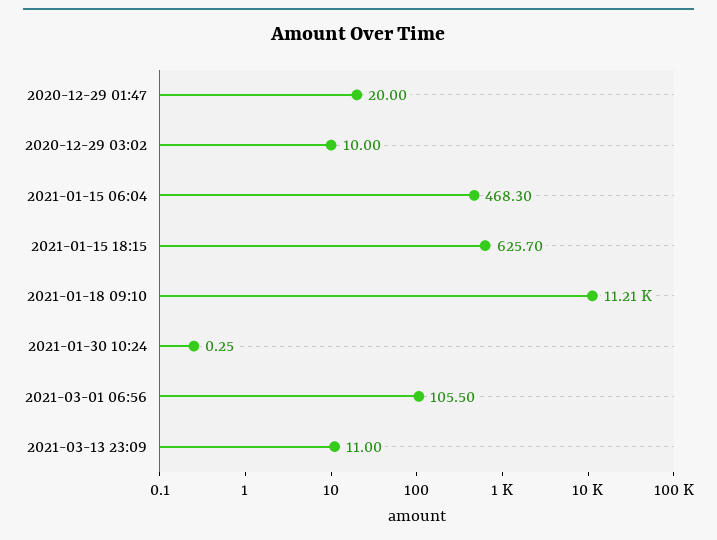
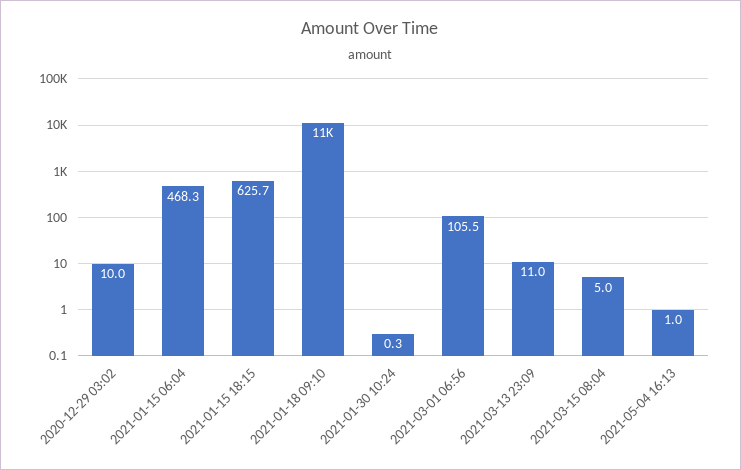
2020-12-29 01:47: 20 -> none
2021-03-15 08:04: none -> 5
2021-05-04 16:13: none -> 1

